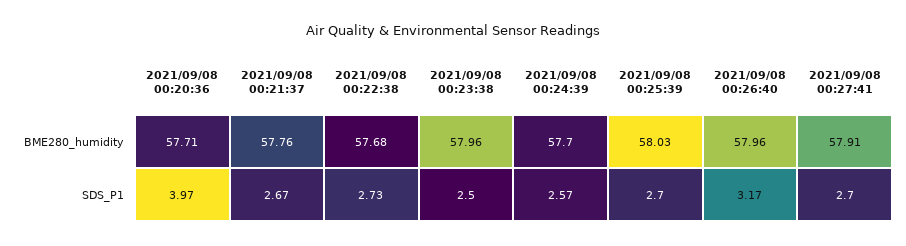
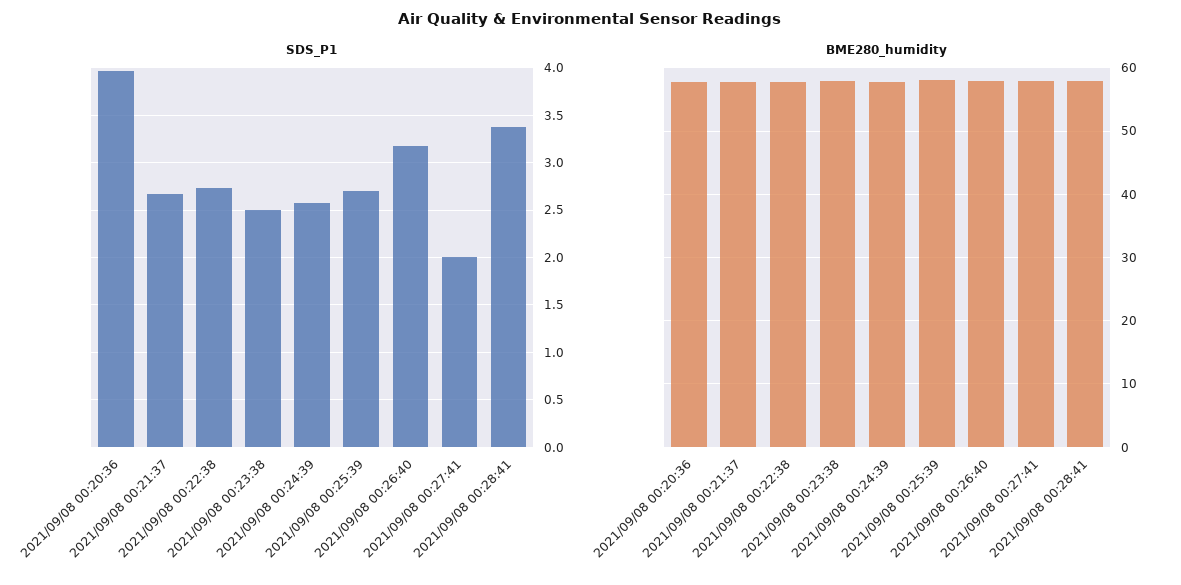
SDS_P1, 2021/09/08 00:27:41: 2.7 -> 2
SDS_P1, 2021/09/08 00:28:41: none -> 3.4
BME280_humidity, 2021/09/08 00:28:41: none -> 58

